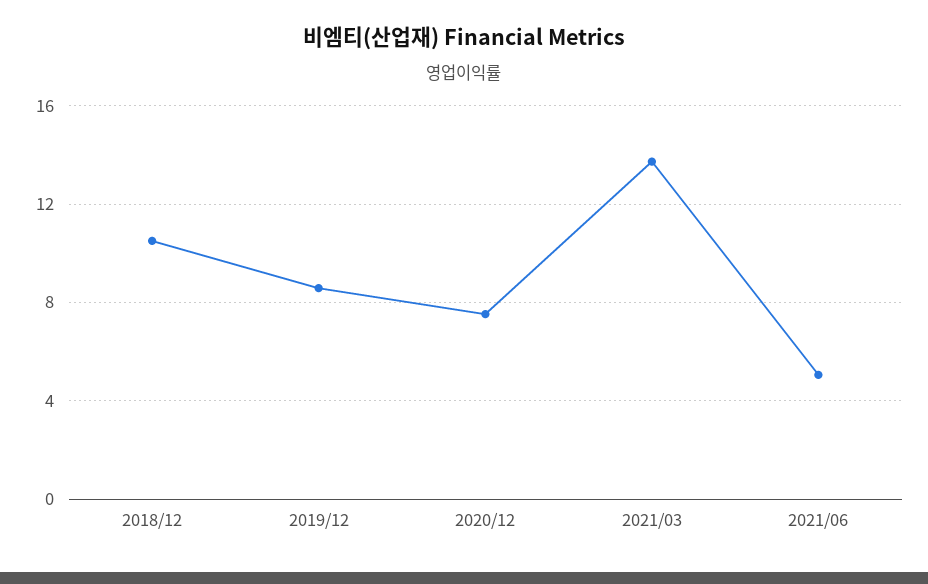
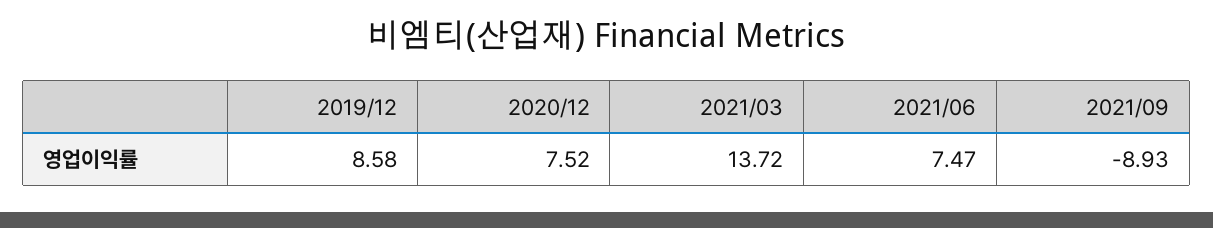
2018/12: 10.5 -> none
2021/06: 5 -> 7.47
2021/09: none -> -8.93

